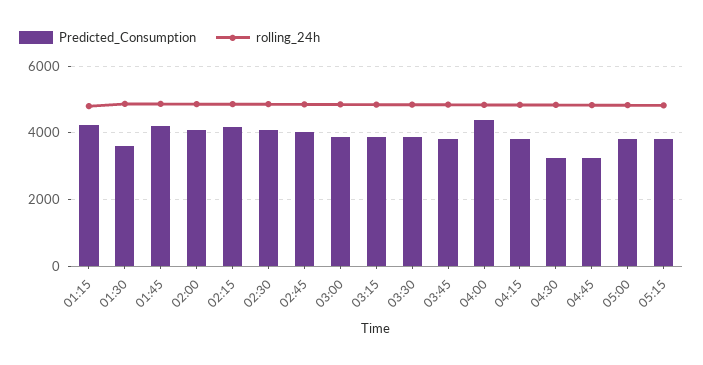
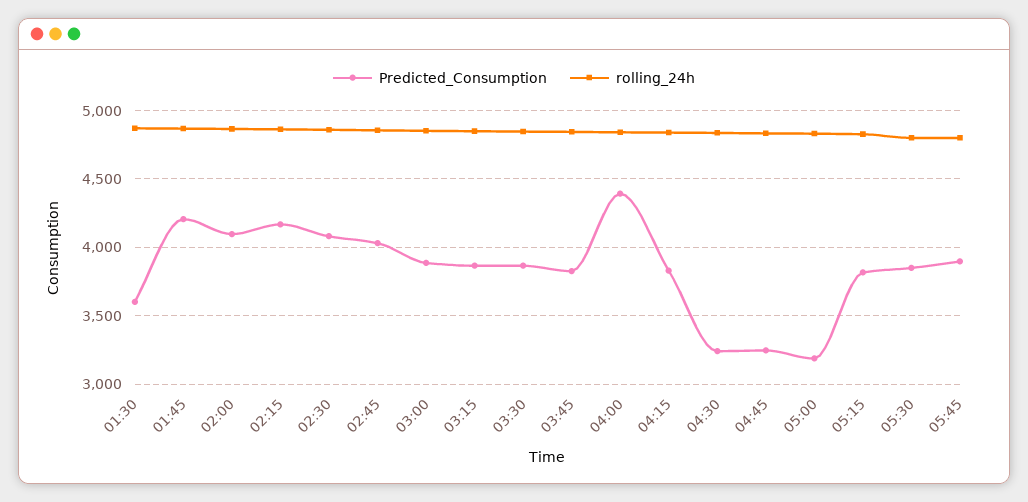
Predicted_Consumption, 01:15: 4200 -> none
rolling_24h, 01:15: 4800 -> none
Predicted_Consumption, 05:00: 3800 -> 3200
Predicted_Consumption, 05:30: none -> 3850
rolling_24h, 05:30: none -> 4800
Predicted_Consumption, 05:45: none -> 3900
rolling_24h, 05:45: none -> 4800

